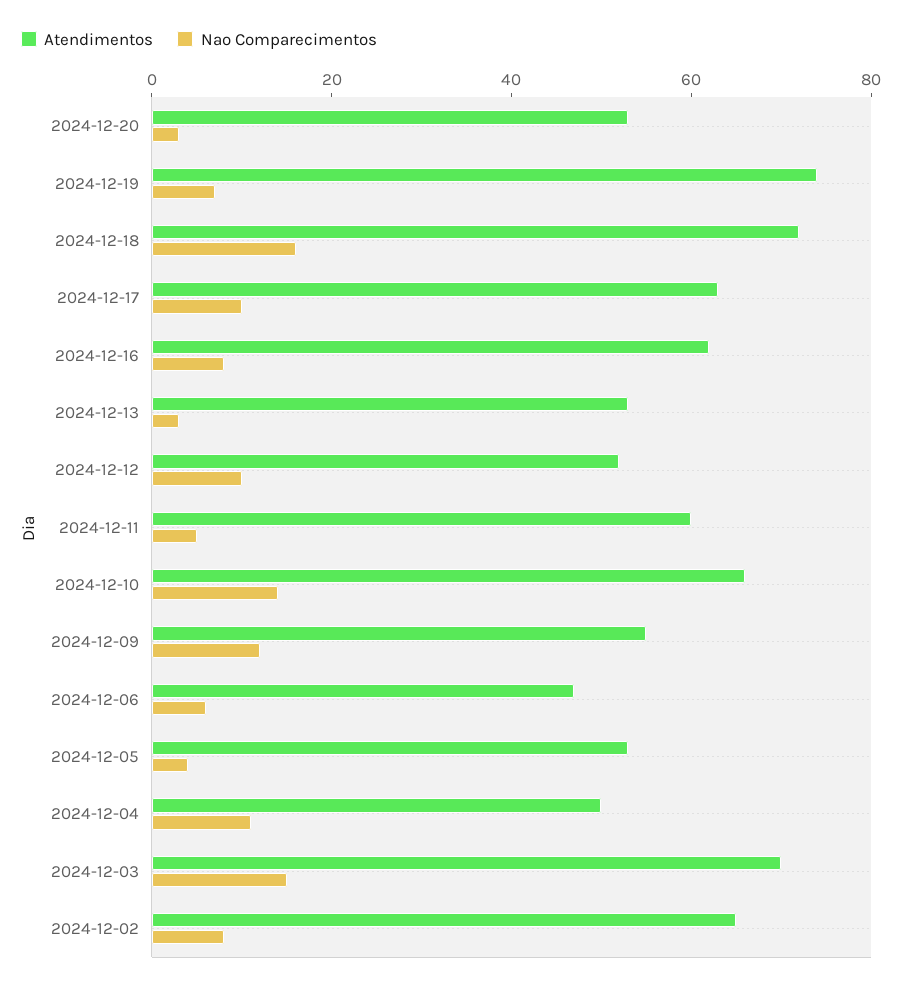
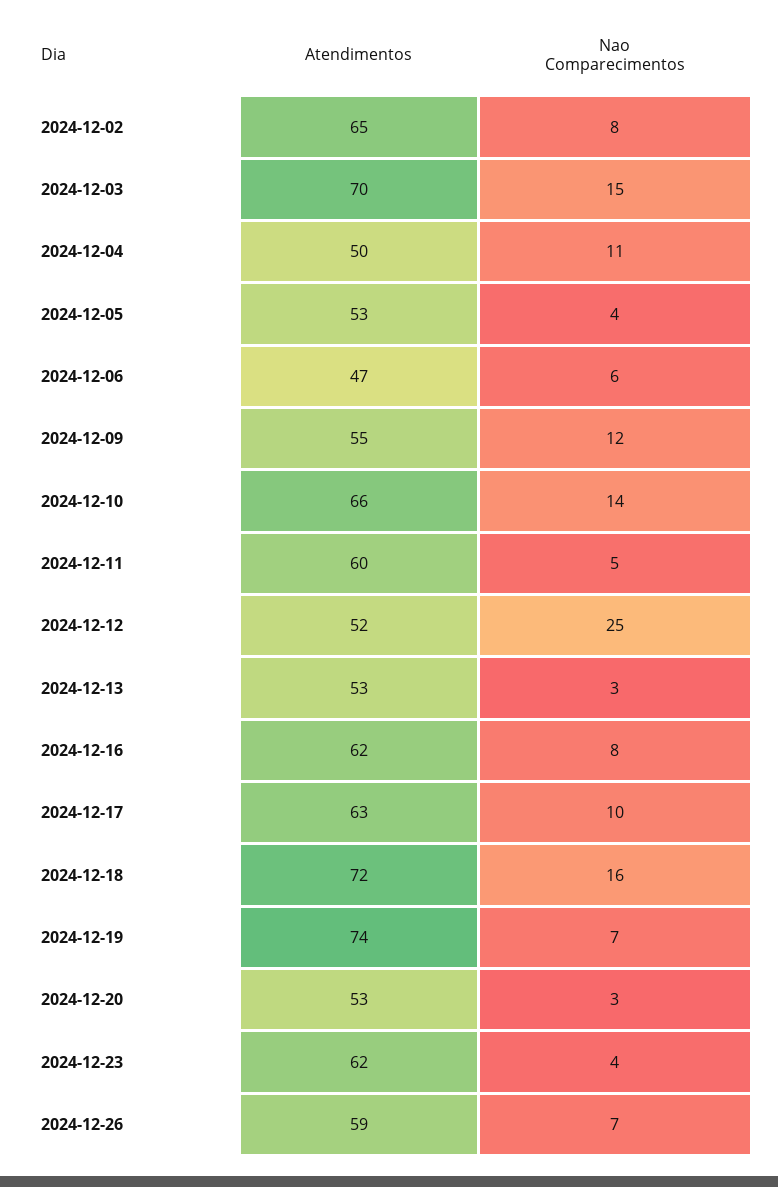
Nao Comparecimentos, 2024-12-12: 10 -> 25
Atendimentos, 2024-12-23: none -> 62
Nao Comparecimentos, 2024-12-23: none -> 4
Atendimentos, 2024-12-26: none -> 59
Nao Comparecimentos, 2024-12-26: none -> 7

